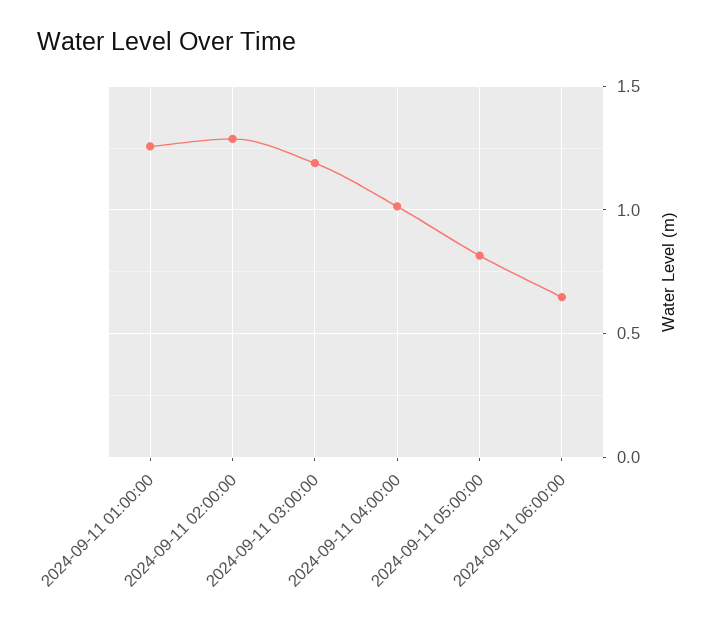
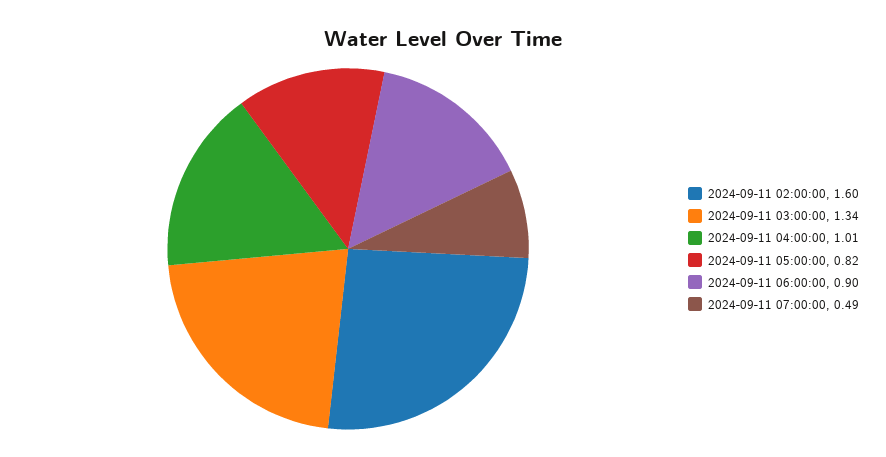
2024-09-11 01:00:00: 1.25 -> none
2024-09-11 02:00:00: 1.3 -> 1.6
2024-09-11 03:00:00: 1.2 -> 1.34
2024-09-11 06:00:00: 0.65 -> 0.9
2024-09-11 07:00:00: none -> 0.49

